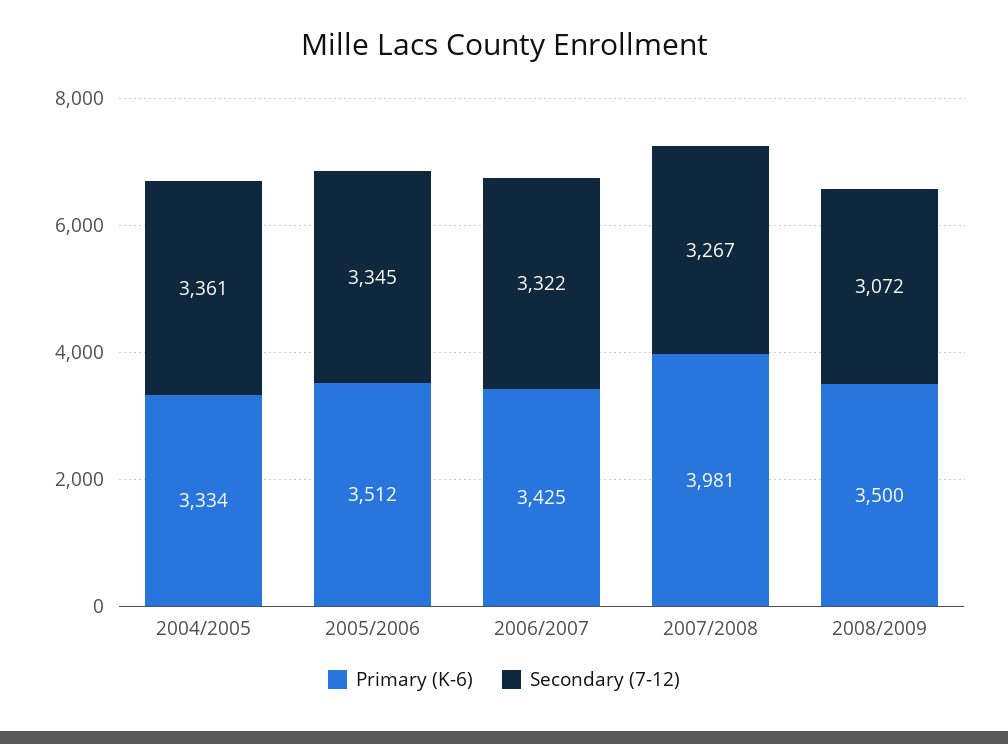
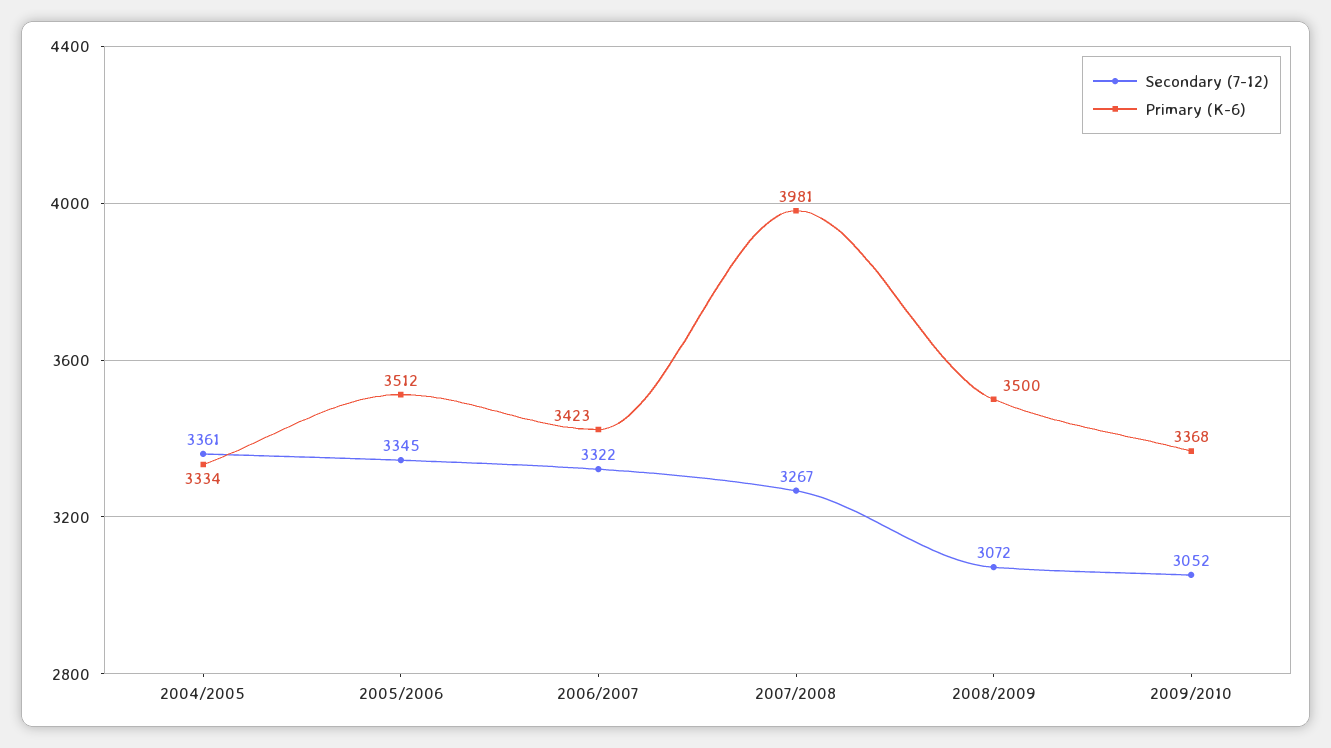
Primary (K-6), 2006/2007: 3425 -> 3423
Secondary (7-12), 2009/2010: none -> 3052
Primary (K-6), 2009/2010: none -> 3368

